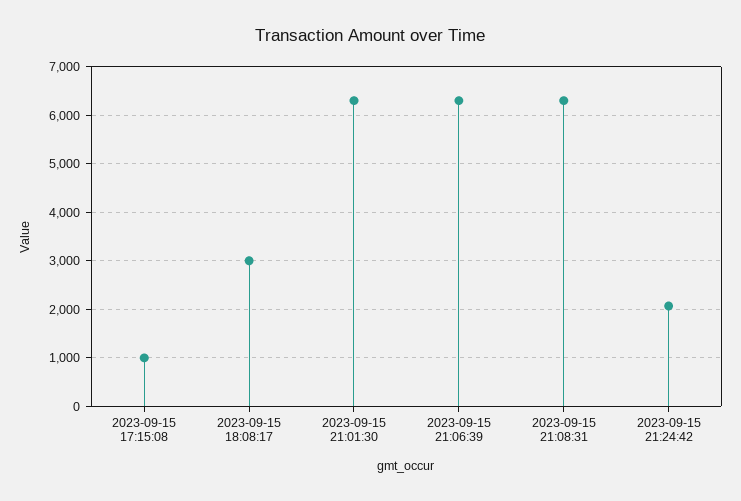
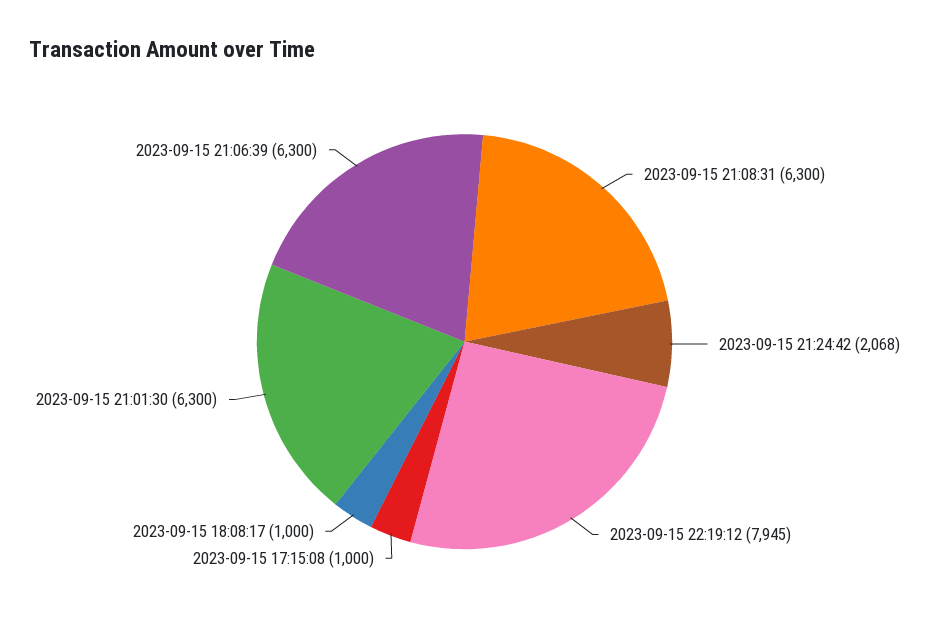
2023-09-15 18:08:17: 3000 -> 1000
2023-09-15 22:19:12: none -> 7945

